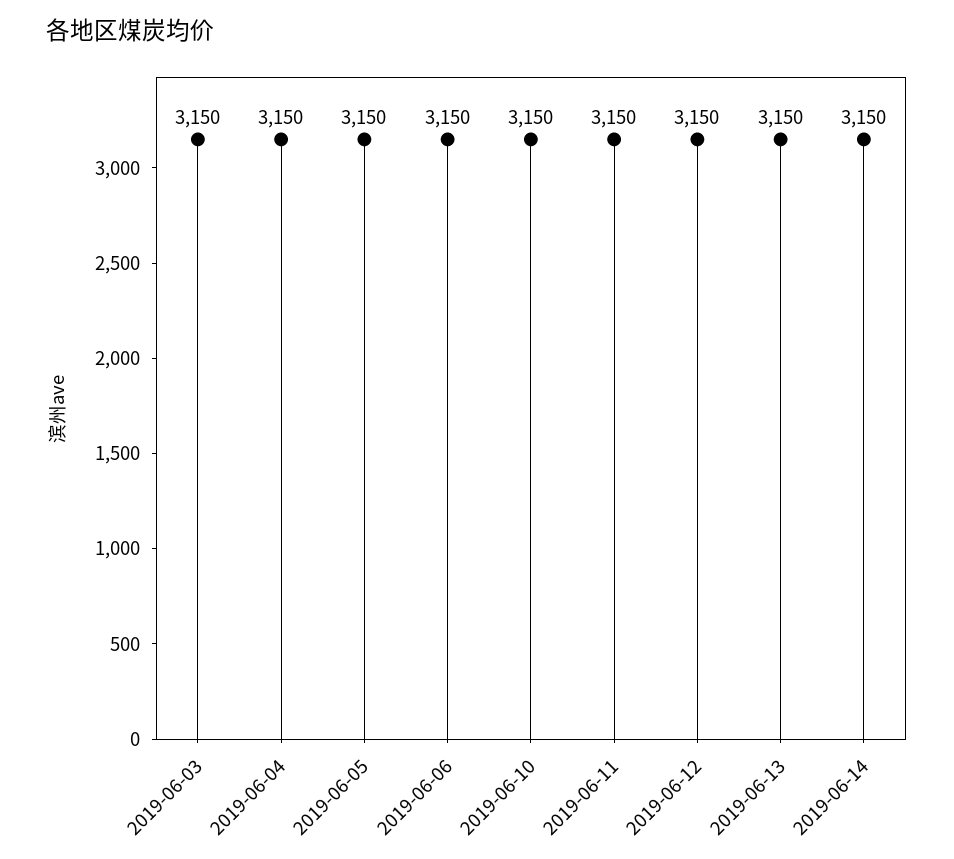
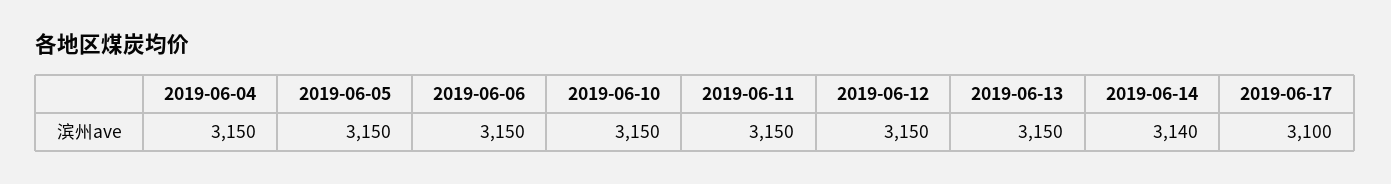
2019-06-03: 3150 -> none
2019-06-14: 3150 -> 3140
2019-06-17: none -> 3100

